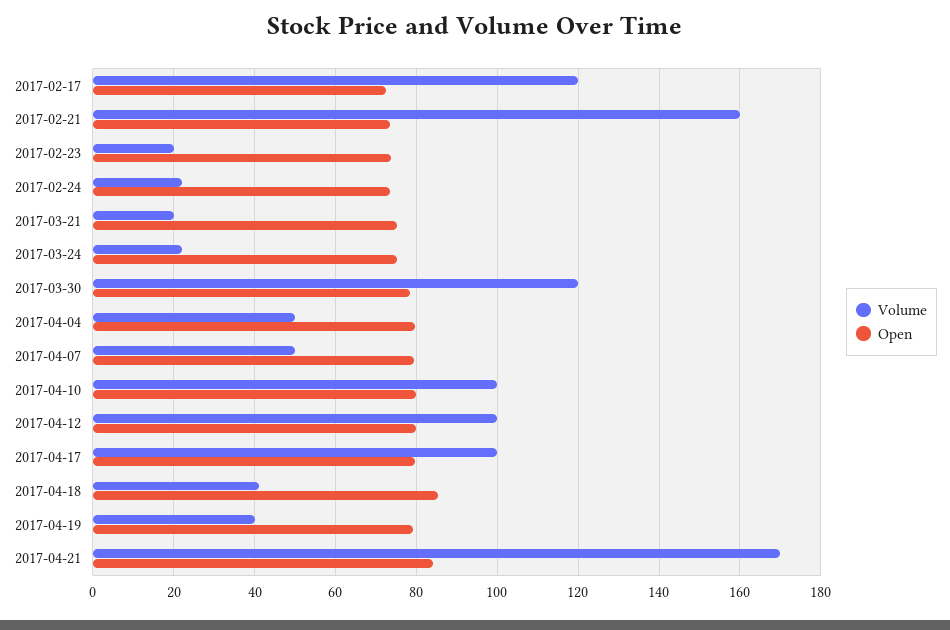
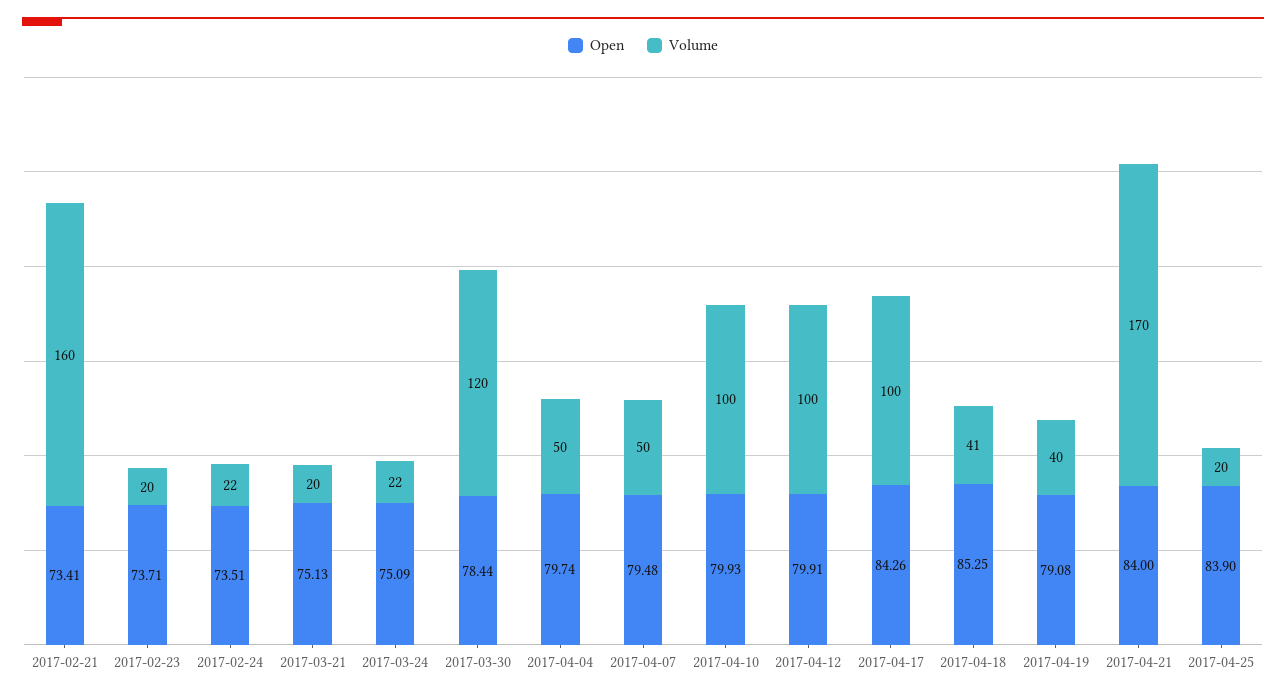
Volume, 2017-02-17: 120 -> none
Open, 2017-02-17: 72 -> none
Open, 2017-04-17: 80 -> 84.26
Open, 2017-04-25: none -> 83.9
Volume, 2017-04-25: none -> 20

